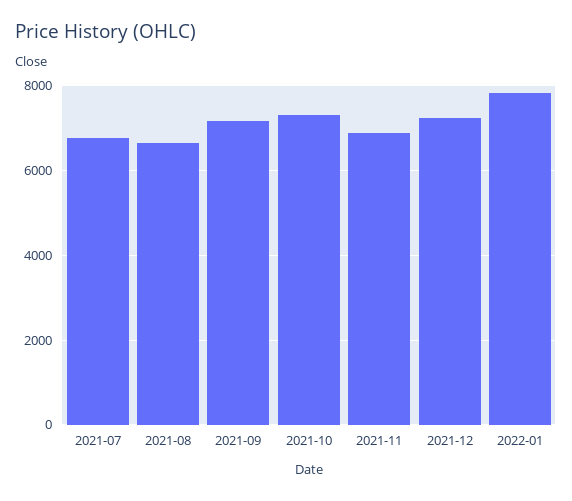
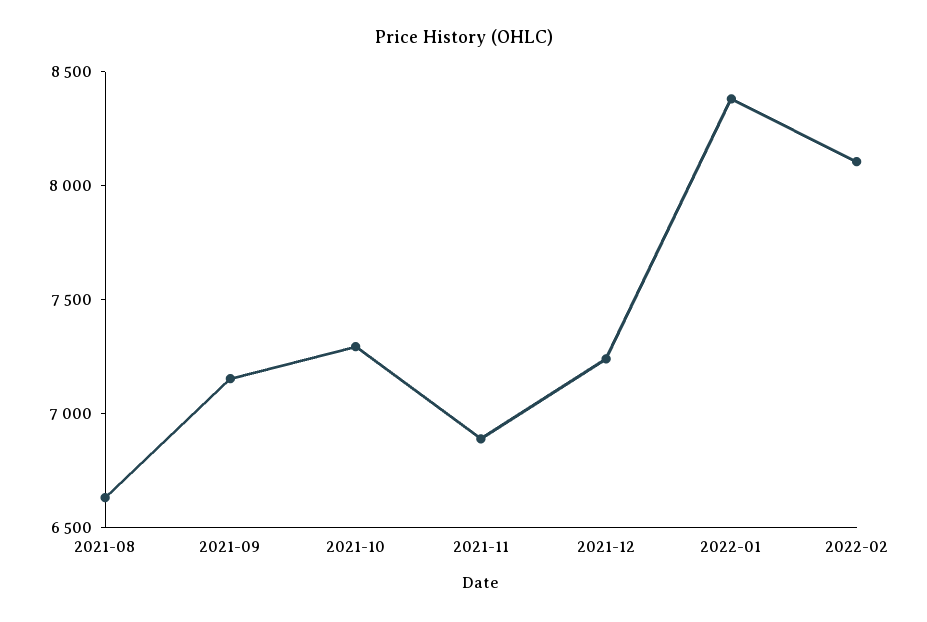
2021-07: 6800 -> none
2022-01: 7800 -> 8400
2022-02: none -> 8100

